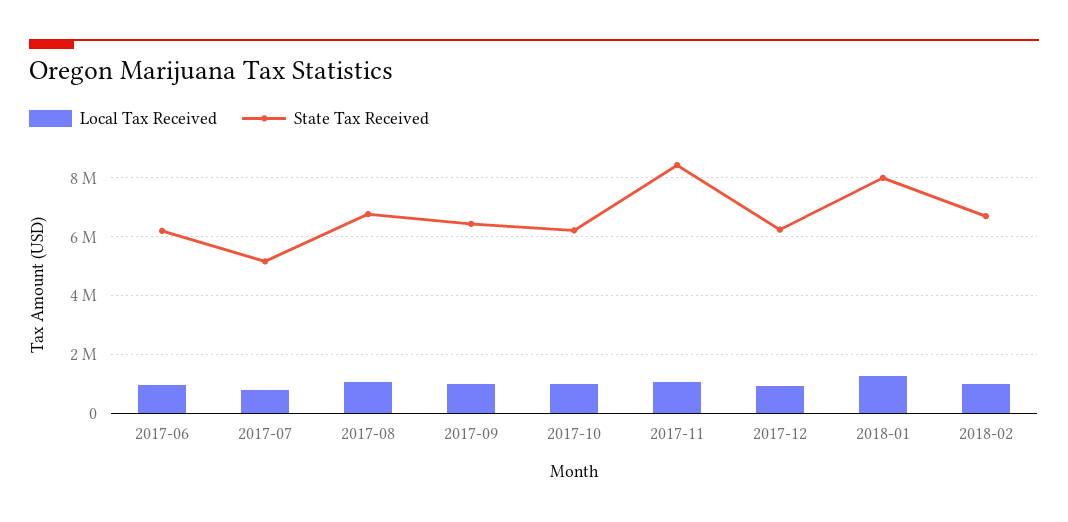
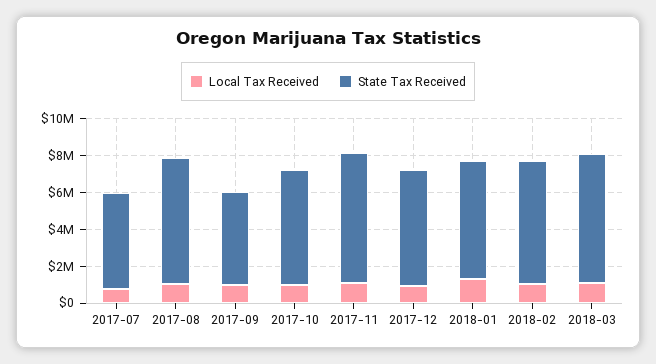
Local Tax Received, 2017-06: 1000000 -> none
State Tax Received, 2017-06: 6250000 -> none
State Tax Received, 2017-09: 6500000 -> 5000000
State Tax Received, 2017-11: 8500000 -> 7000000
State Tax Received, 2018-01: 8000000 -> 6500000
Local Tax Received, 2018-03: none -> 1000000
State Tax Received, 2018-03: none -> 7000000

